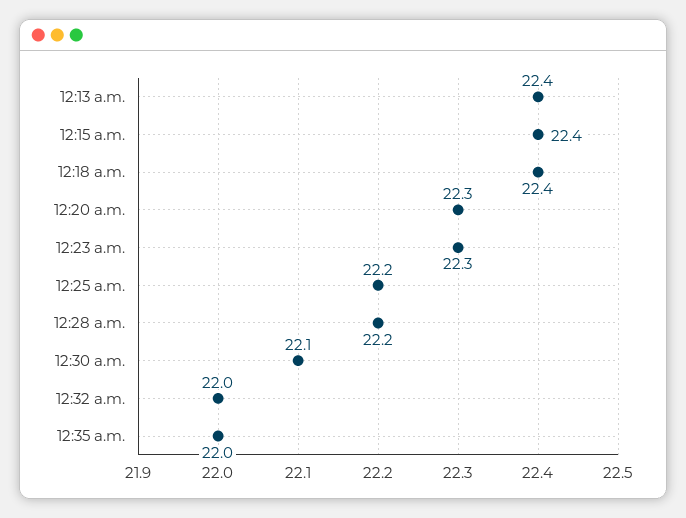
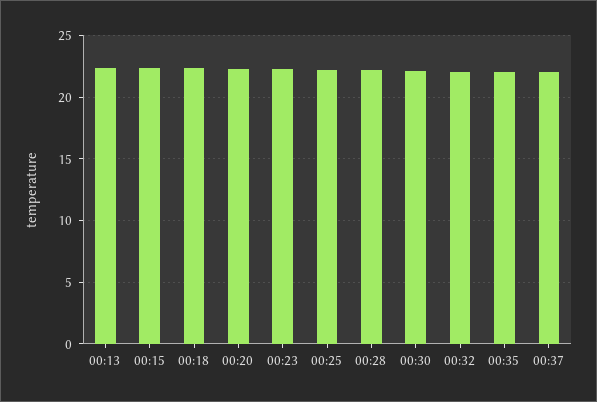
00:37: none -> 22

